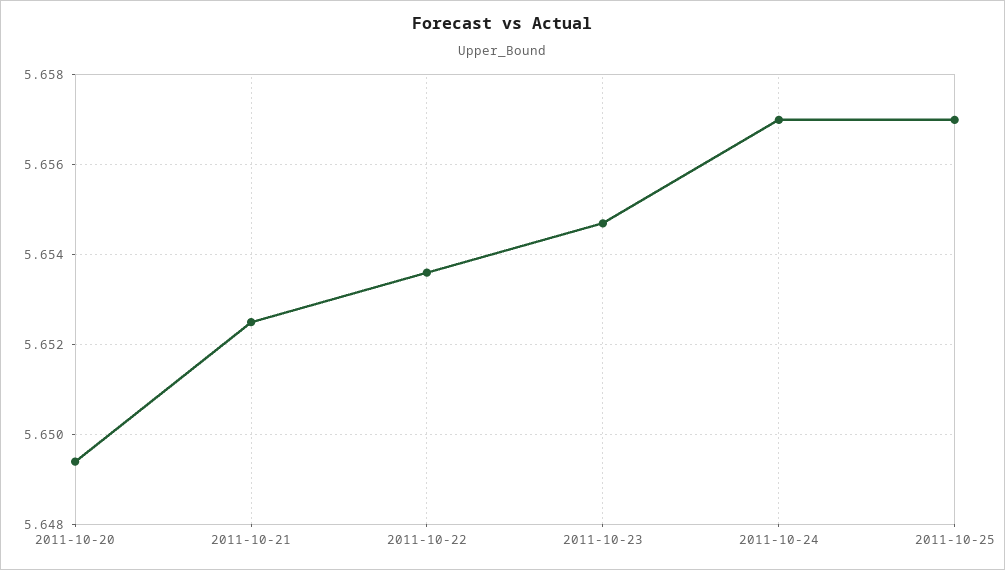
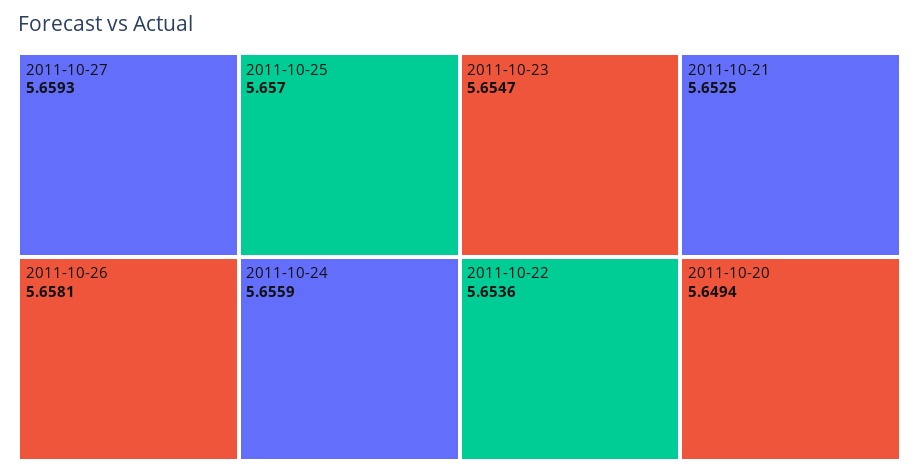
2011-10-24: 5.657 -> 5.6559
2011-10-27: none -> 5.6593
2011-10-26: none -> 5.6581

